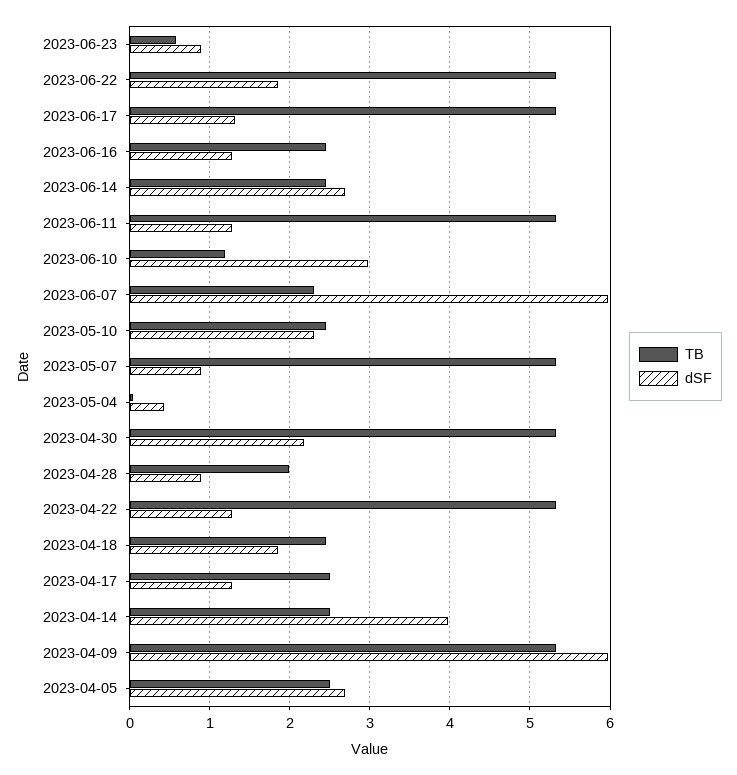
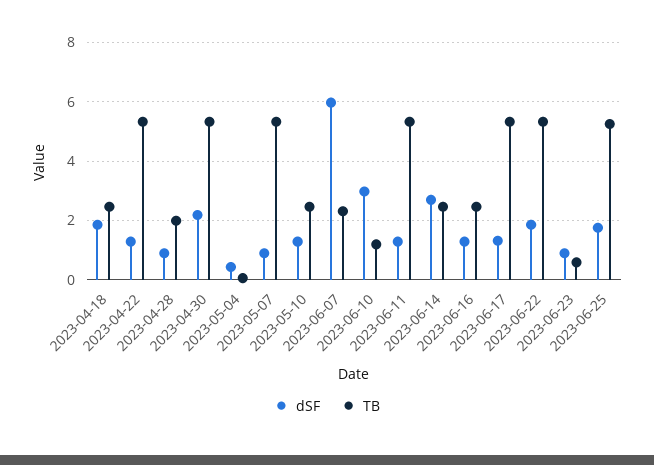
dSF, 2023-05-10: 2.3 -> 1.25
TB, 2023-04-17: 2.5 -> none
dSF, 2023-04-17: 1.3 -> none
TB, 2023-04-14: 2.5 -> none
dSF, 2023-04-14: 4 -> none
TB, 2023-04-09: 5.3 -> none
dSF, 2023-04-09: 6 -> none
TB, 2023-04-05: 2.5 -> none
dSF, 2023-04-05: 2.7 -> none
dSF, 2023-06-25: none -> 1.75
TB, 2023-06-25: none -> 5.25

